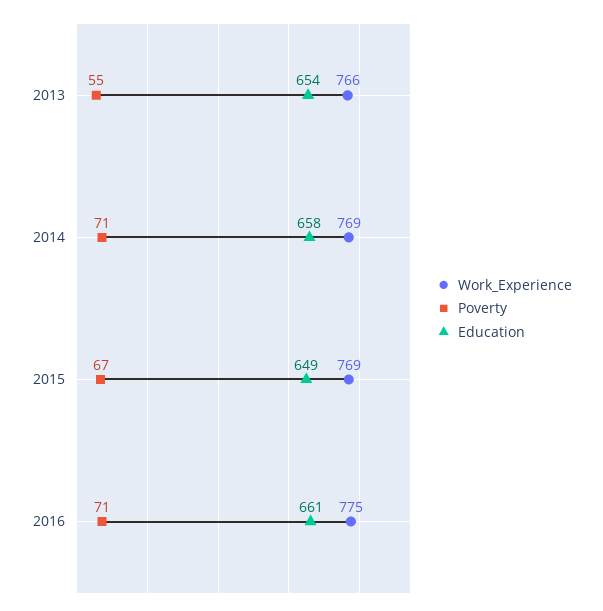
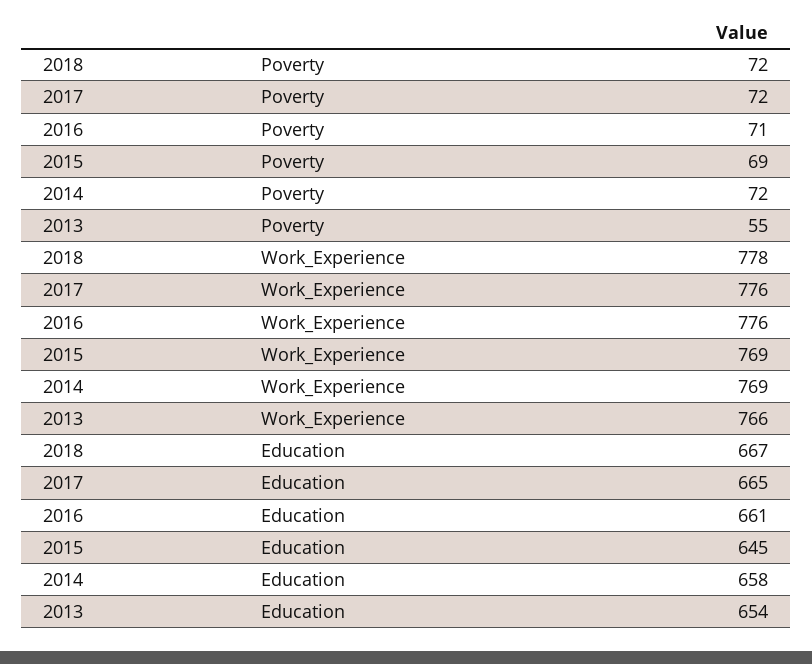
Poverty, 2014: 71 -> 72
Poverty, 2015: 67 -> 69
Education, 2015: 649 -> 645
Work_Experience, 2016: 775 -> 776
Poverty, 2018: none -> 72
Poverty, 2017: none -> 72
Work_Experience, 2018: none -> 778
Work_Experience, 2017: none -> 776
Education, 2018: none -> 667
Education, 2017: none -> 665

